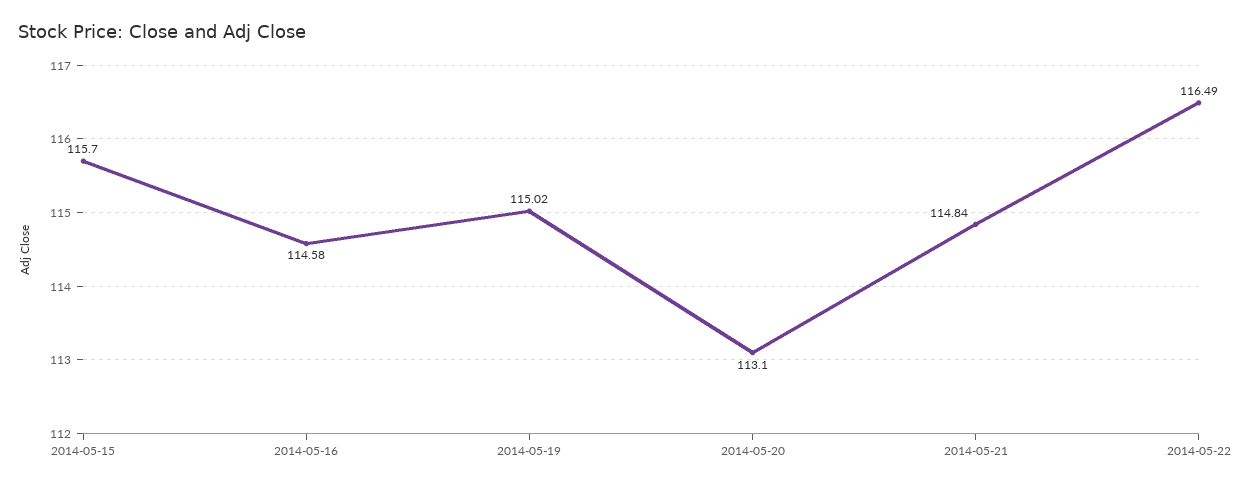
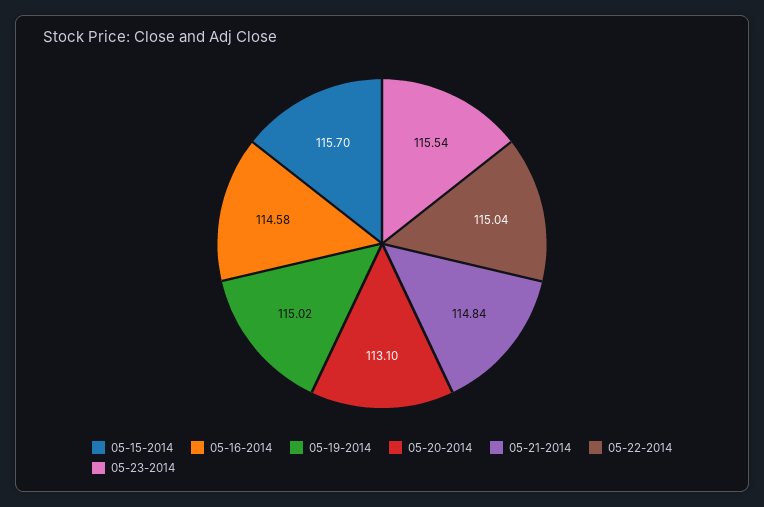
2014-05-22: 116.49 -> 115.04
05-23-2014: none -> 115.54

